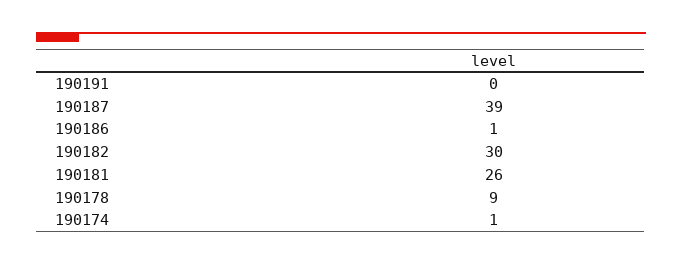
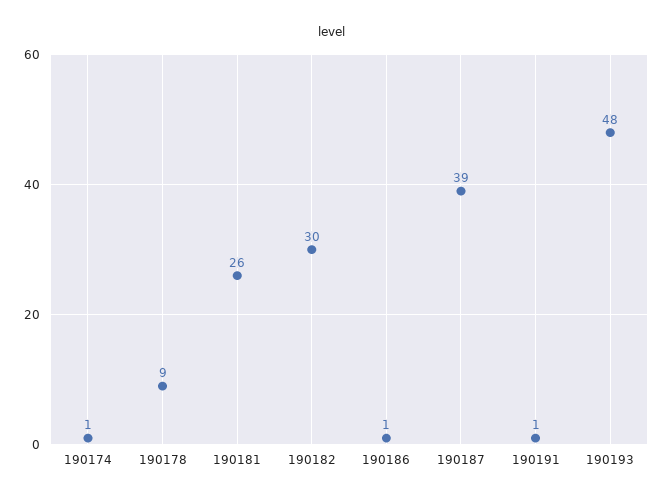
190191: 0 -> 1
190193: none -> 48

